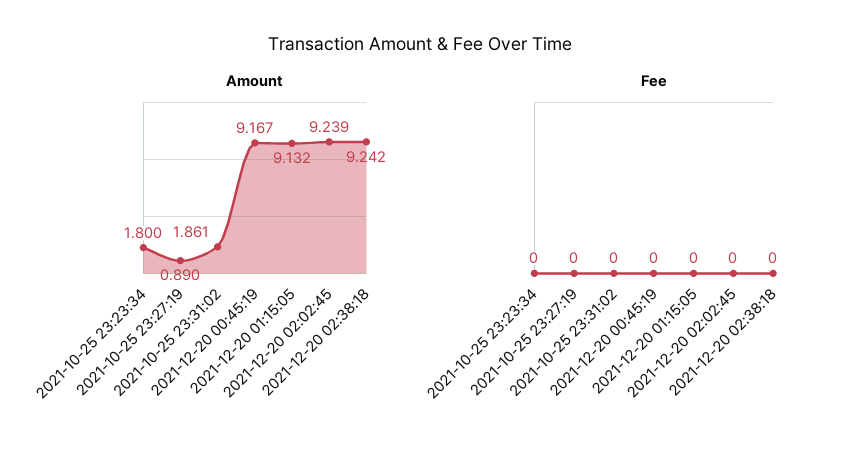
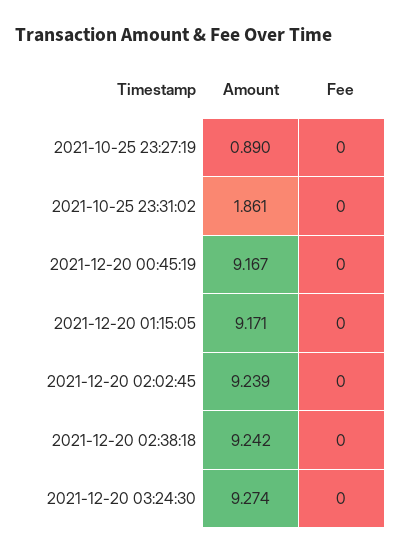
Amount, 2021-10-25 23:23:34: 1.8 -> none
Amount, 2021-12-20 01:15:05: 9.132 -> 9.171
Fee, 2021-10-25 23:23:34: 0 -> none
Amount, 2021-12-20 03:24:30: none -> 9.274
Fee, 2021-12-20 03:24:30: none -> 0

